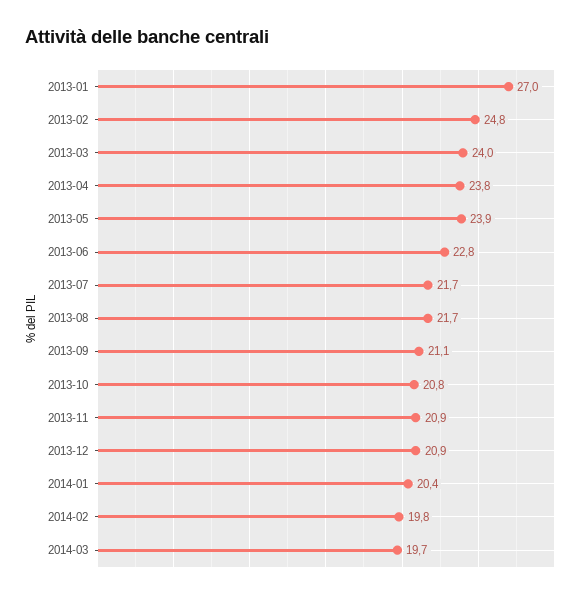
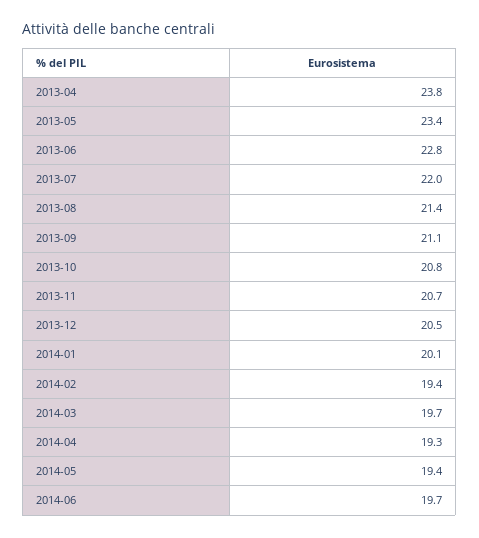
2013-01: 27 -> none
2013-02: 24.8 -> none
2013-03: 24 -> none
2013-05: 23.9 -> 23.4
2013-07: 21.7 -> 22
2013-08: 21.7 -> 21.4
2013-11: 20.9 -> 20.7
2013-12: 20.9 -> 20.5
2014-01: 20.4 -> 20.1
2014-02: 19.8 -> 19.4
2014-04: none -> 19.3
2014-05: none -> 19.4
2014-06: none -> 19.7

